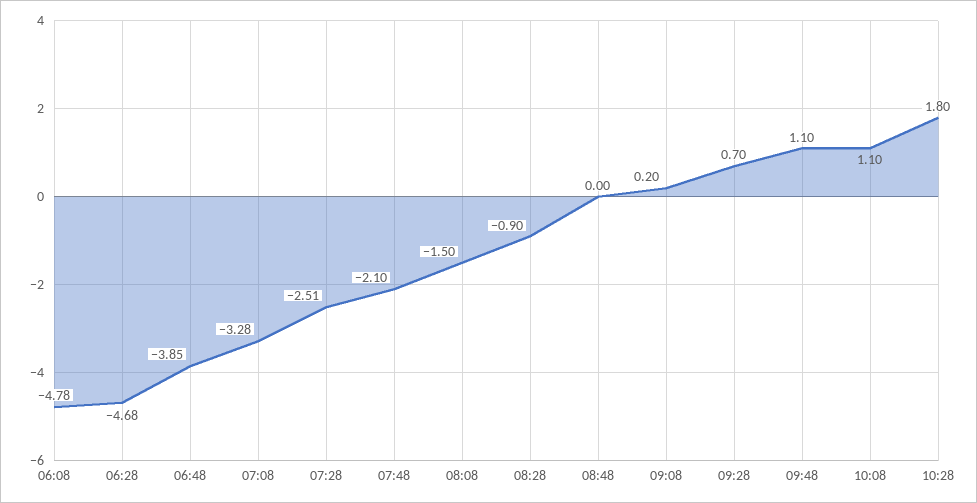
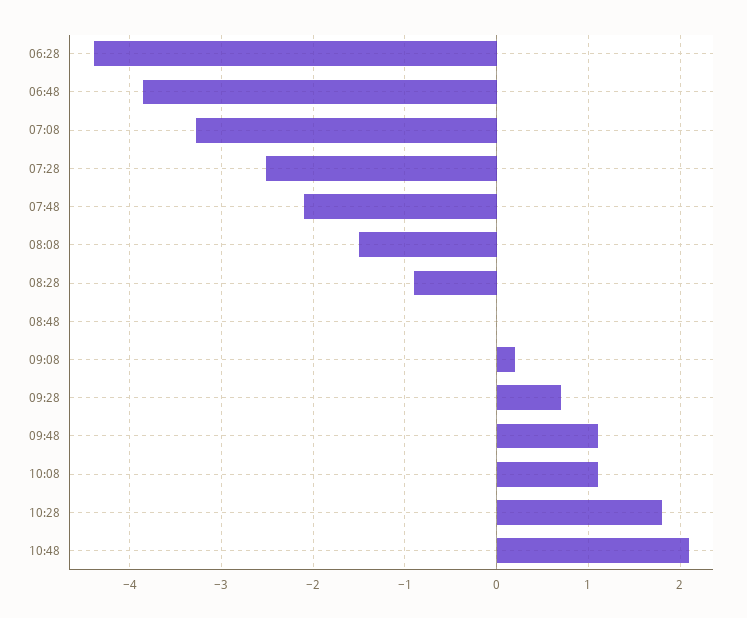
06:08: -4.78 -> none
06:28: -4.68 -> -4.4
10:48: none -> 2.1

